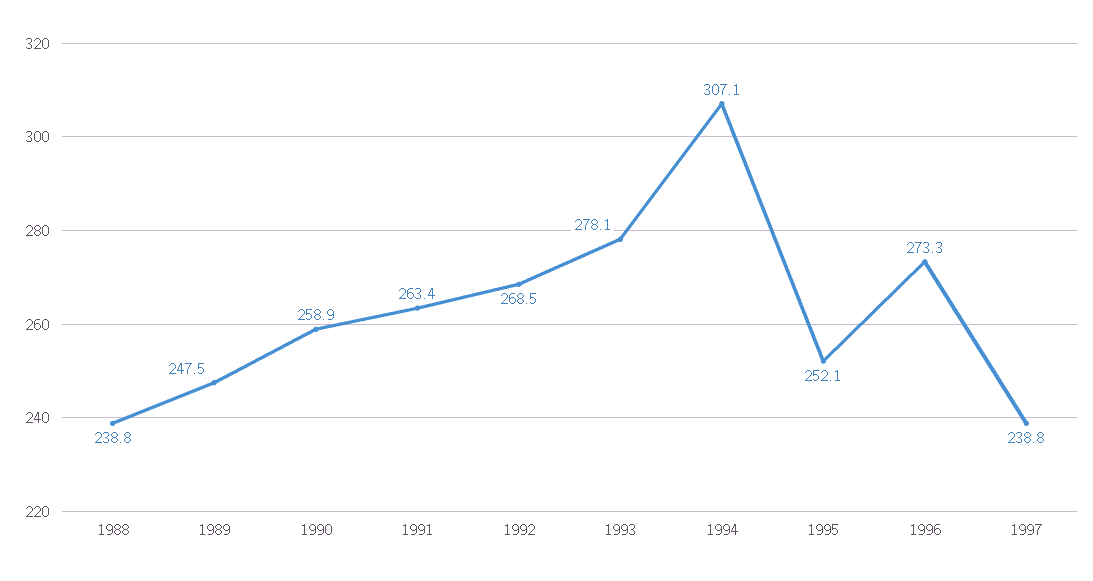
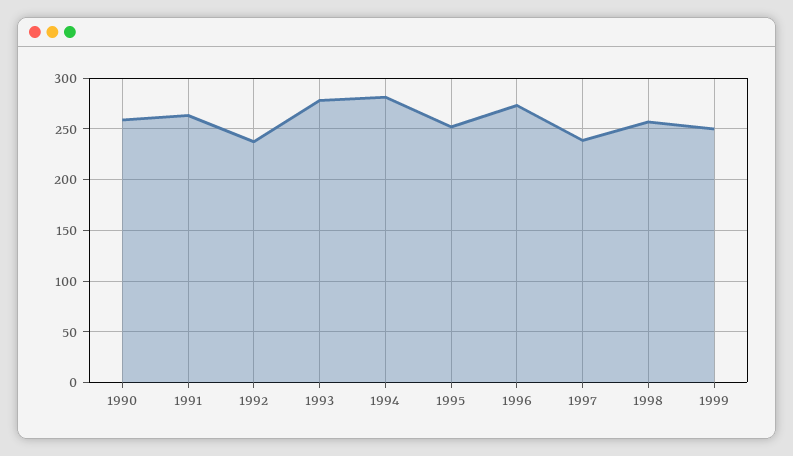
1988: 238.8 -> none
1989: 247.5 -> none
1992: 268.5 -> 240
1994: 307.1 -> 280
1998: none -> 260
1999: none -> 250

